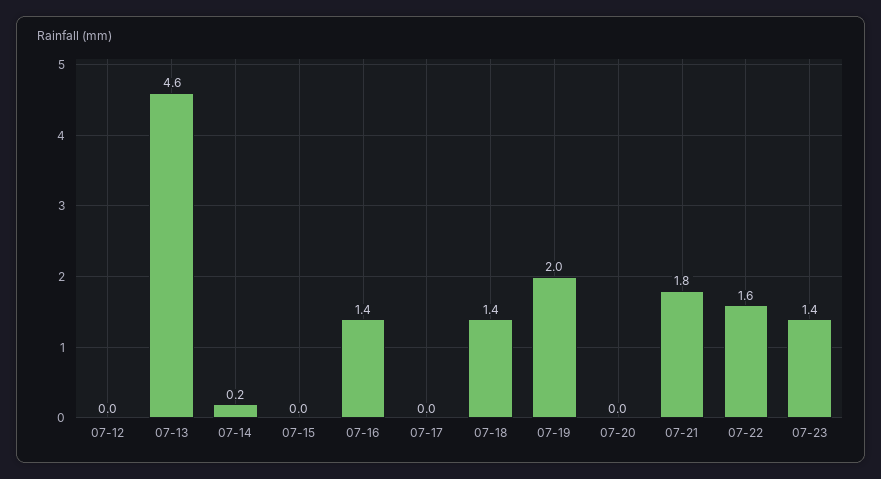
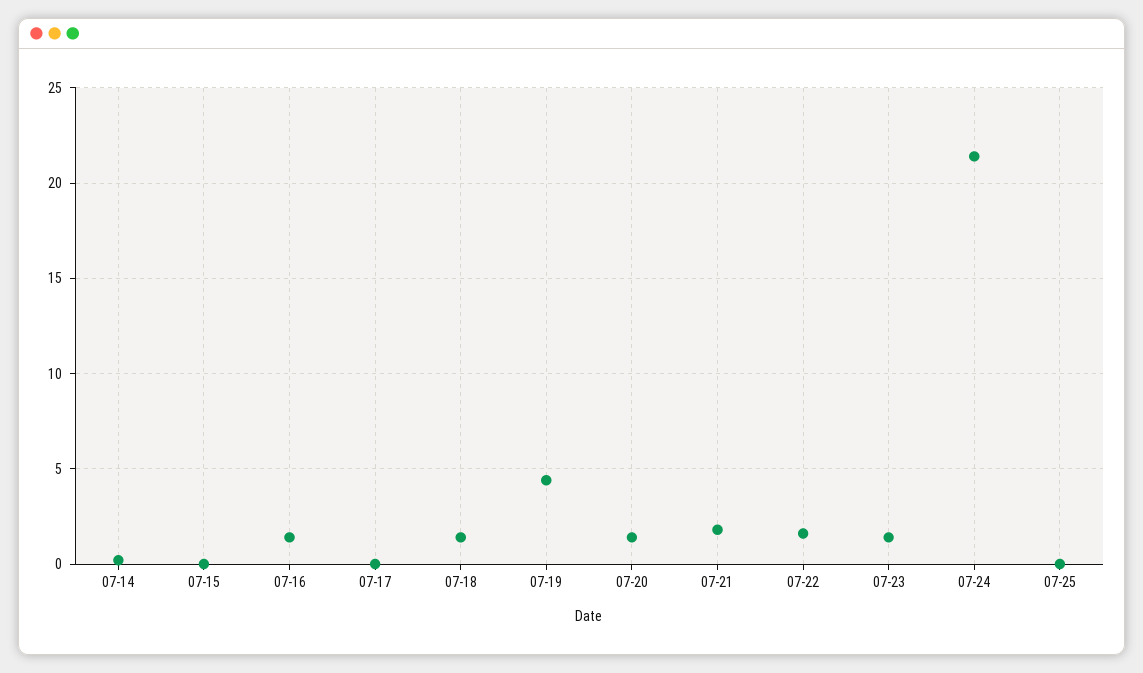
07-12: 0 -> none
07-13: 4.6 -> none
07-19: 2 -> 4.5
07-20: 0 -> 1.5
07-24: none -> 21.5
07-25: none -> 0

